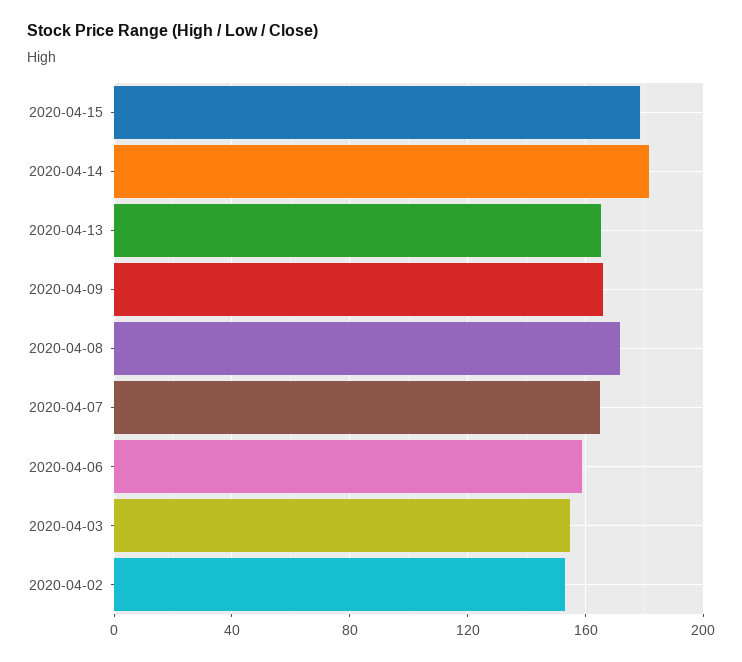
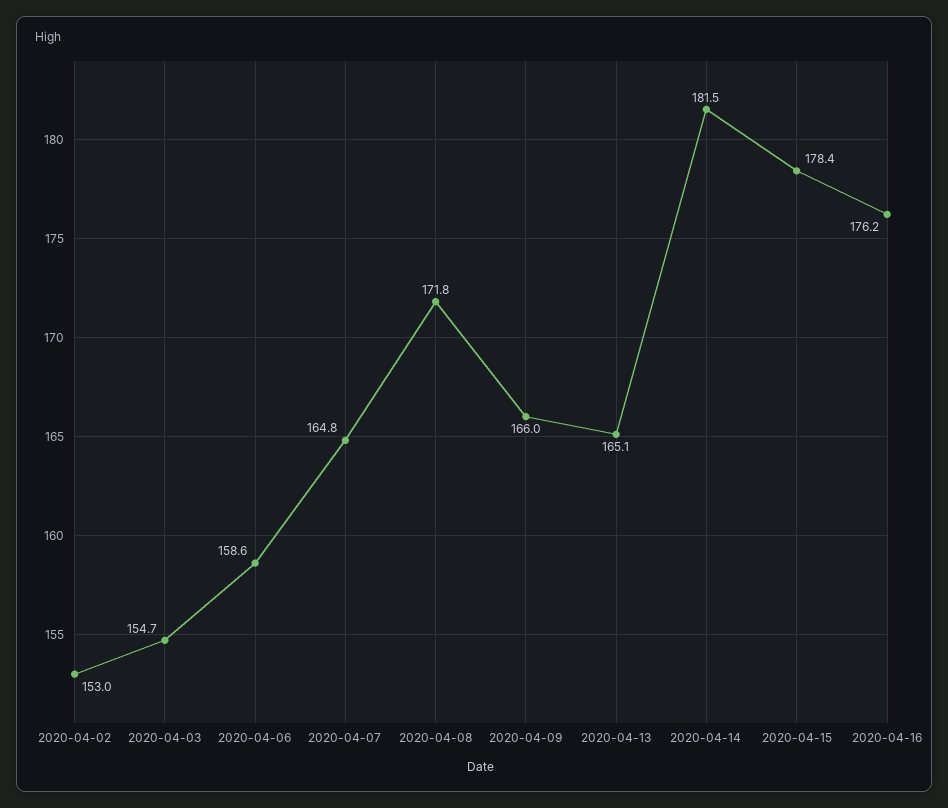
2020-04-16: none -> 176.2

